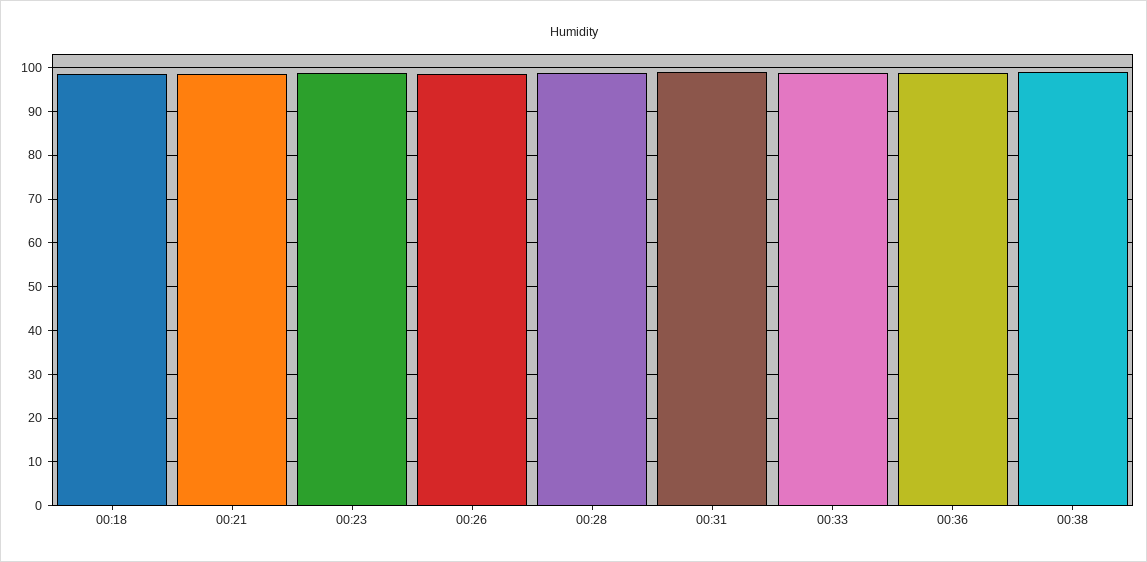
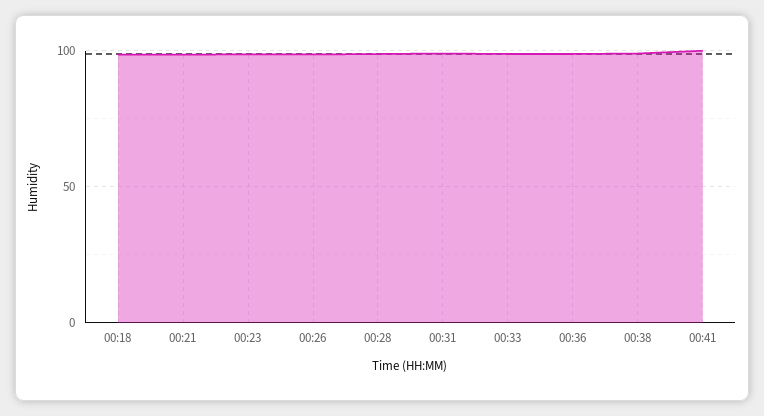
00:41: none -> 100

